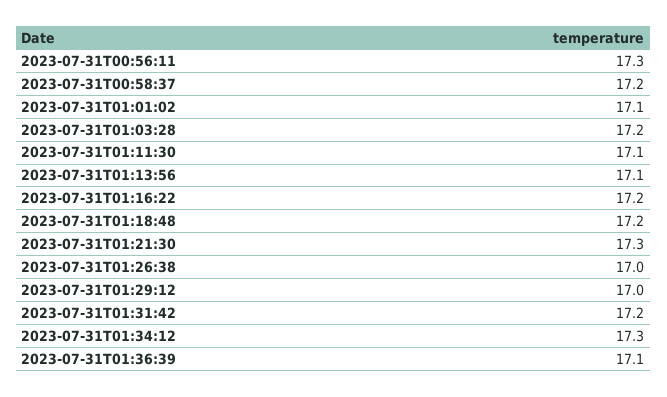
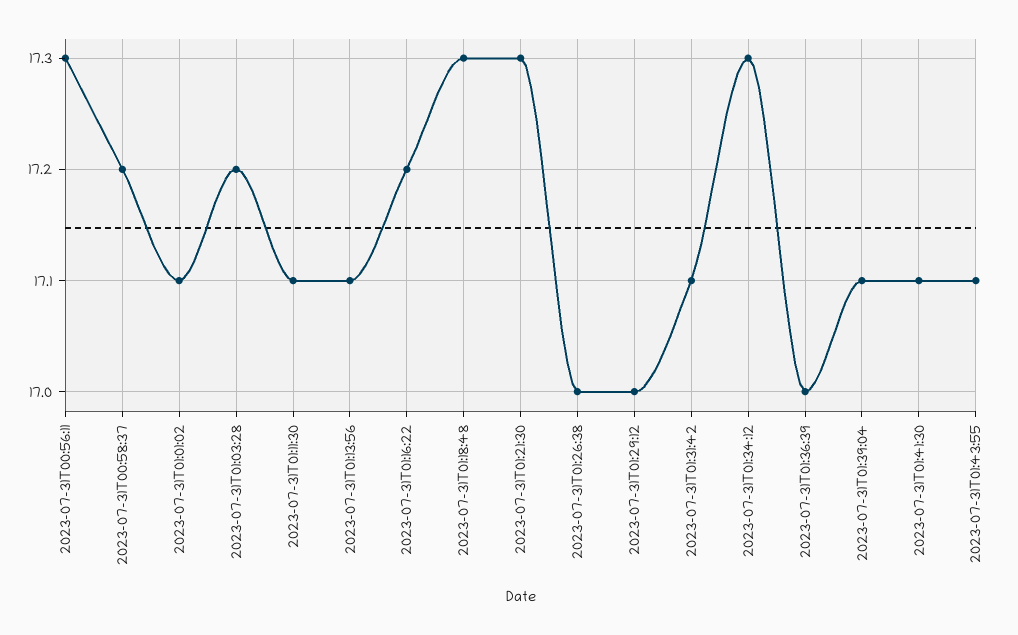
2023-07-31T01:18:48: 17.2 -> 17.3
2023-07-31T01:31:42: 17.2 -> 17.1
2023-07-31T01:36:39: 17.1 -> 17
2023-07-31T01:39:04: none -> 17.1
2023-07-31T01:41:30: none -> 17.1
2023-07-31T01:43:55: none -> 17.1

